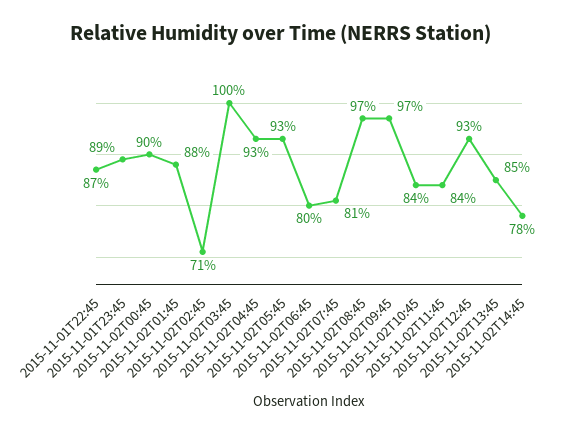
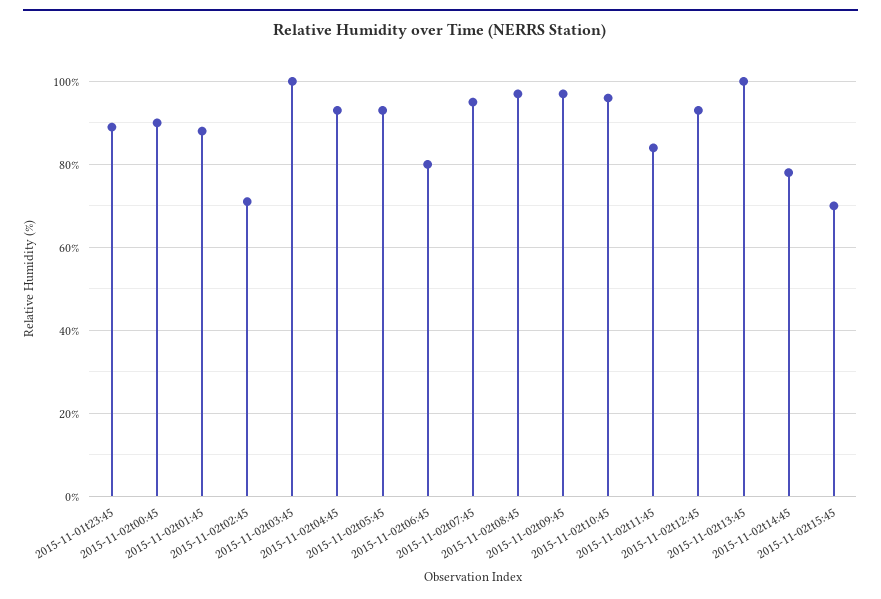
2015-11-01T22:45: 87 -> none
2015-11-02T07:45: 81 -> 95
2015-11-02T10:45: 84 -> 95
2015-11-02T13:45: 85 -> 100
2015-11-02t15:45: none -> 70

